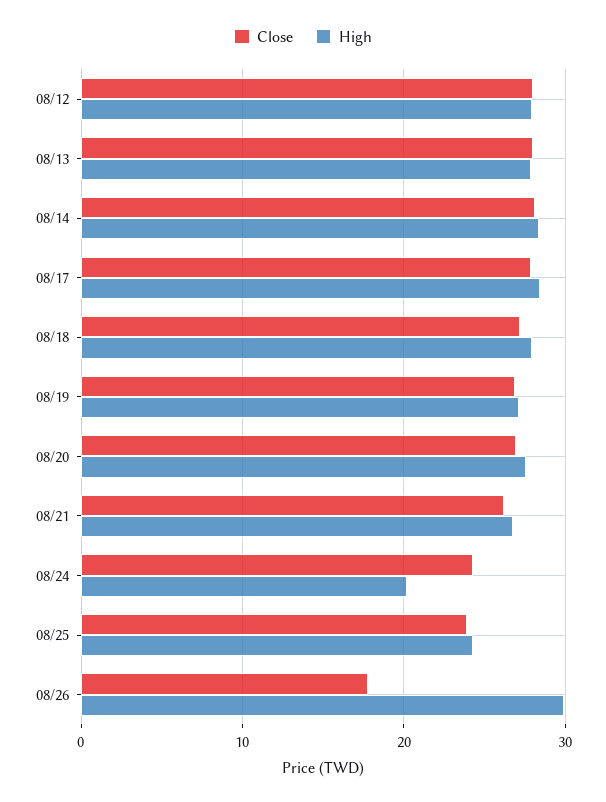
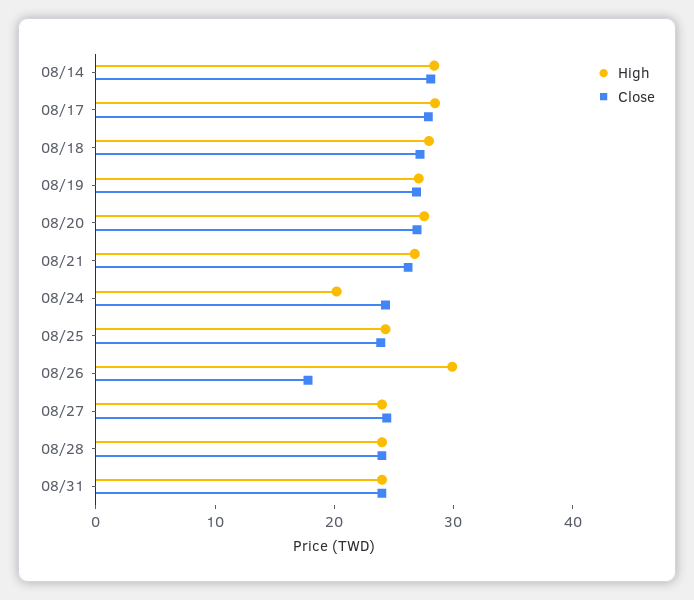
Close, 08/12: 28 -> none
High, 08/12: 28 -> none
Close, 08/13: 28 -> none
High, 08/13: 28 -> none
High, 08/27: none -> 24
Close, 08/27: none -> 24
High, 08/28: none -> 24
Close, 08/28: none -> 24
High, 08/31: none -> 24
Close, 08/31: none -> 24

